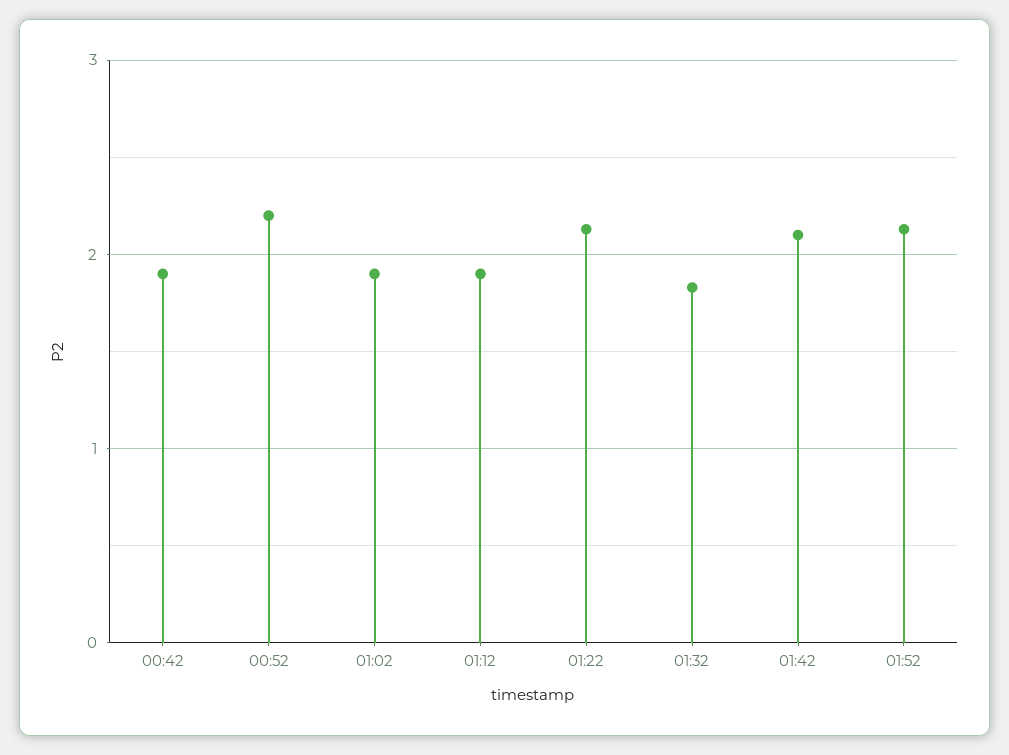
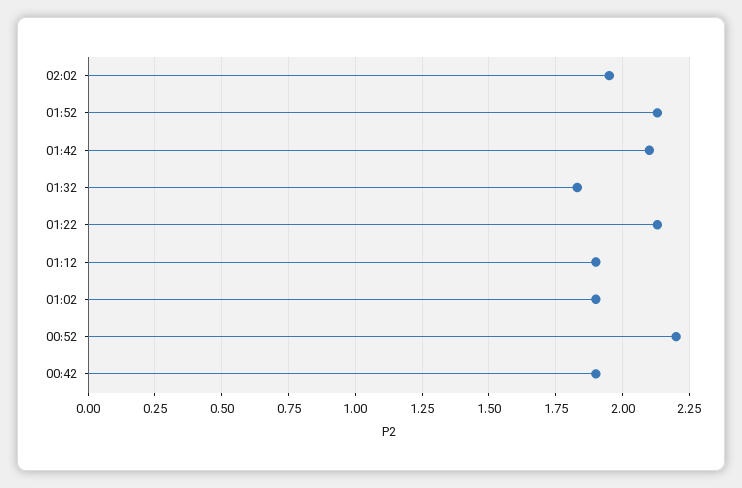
02:02: none -> 1.95

